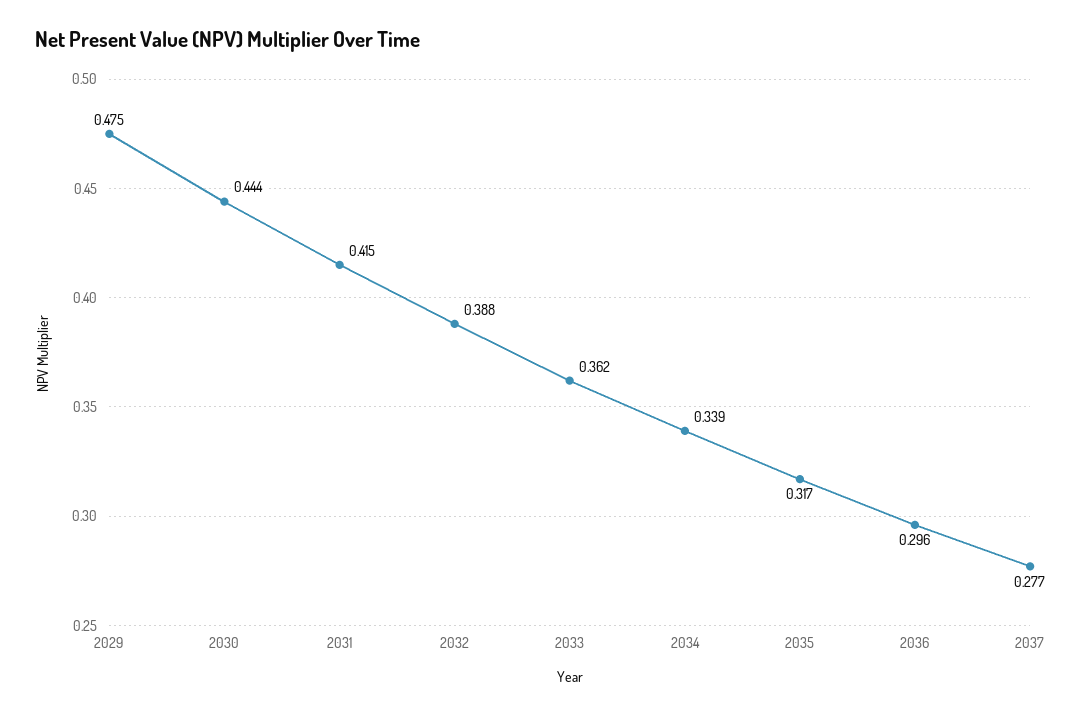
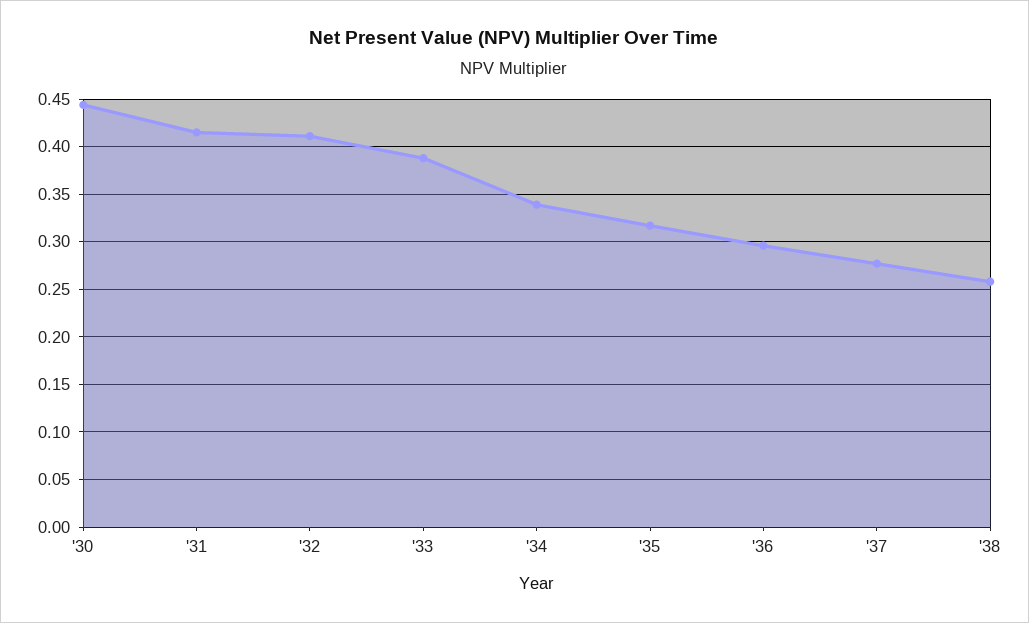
2029: 0.475 -> none
2032: 0.388 -> 0.41
2033: 0.362 -> 0.39
'38: none -> 0.26

